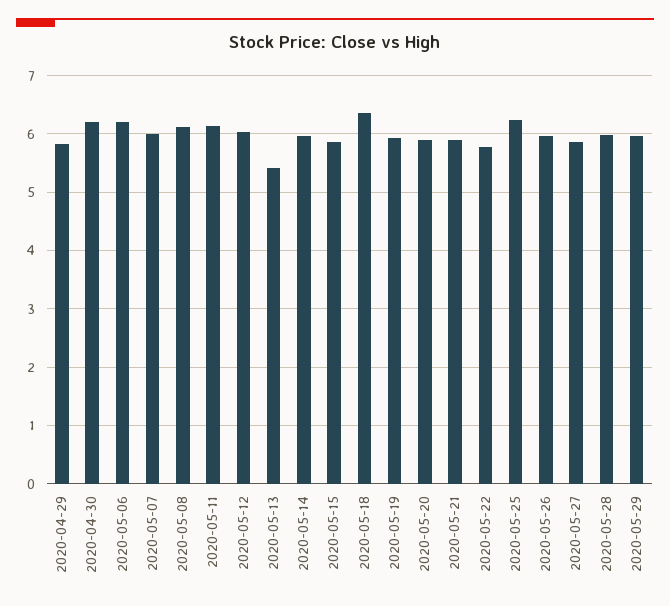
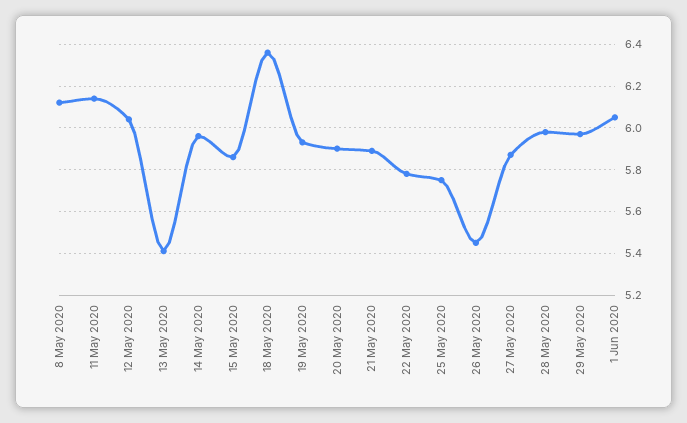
2020-04-29: 5.8 -> none
2020-04-30: 6.2 -> none
2020-05-06: 6.2 -> none
2020-05-07: 6 -> none
2020-05-25: 6.2 -> 5.75
2020-05-26: 6 -> 5.45
1 Jun 2020: none -> 6.05

